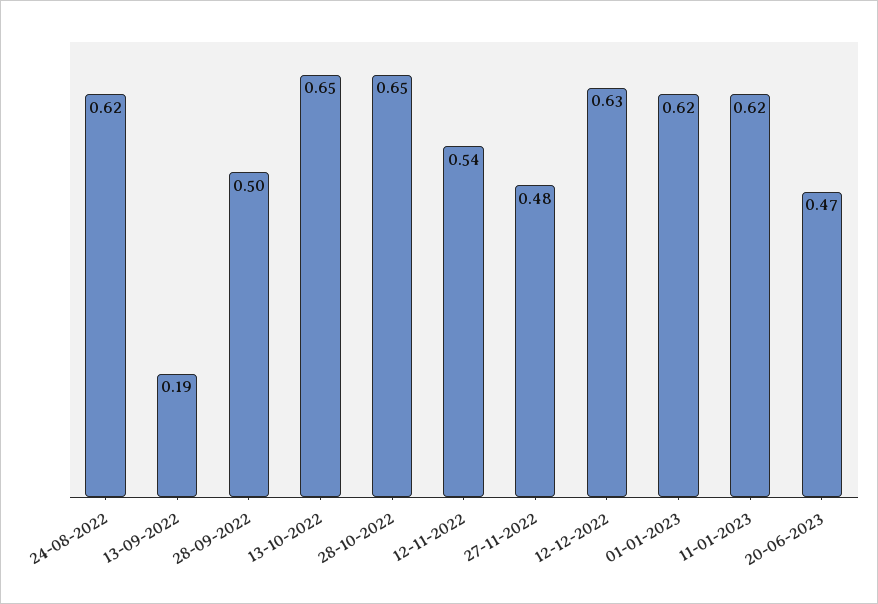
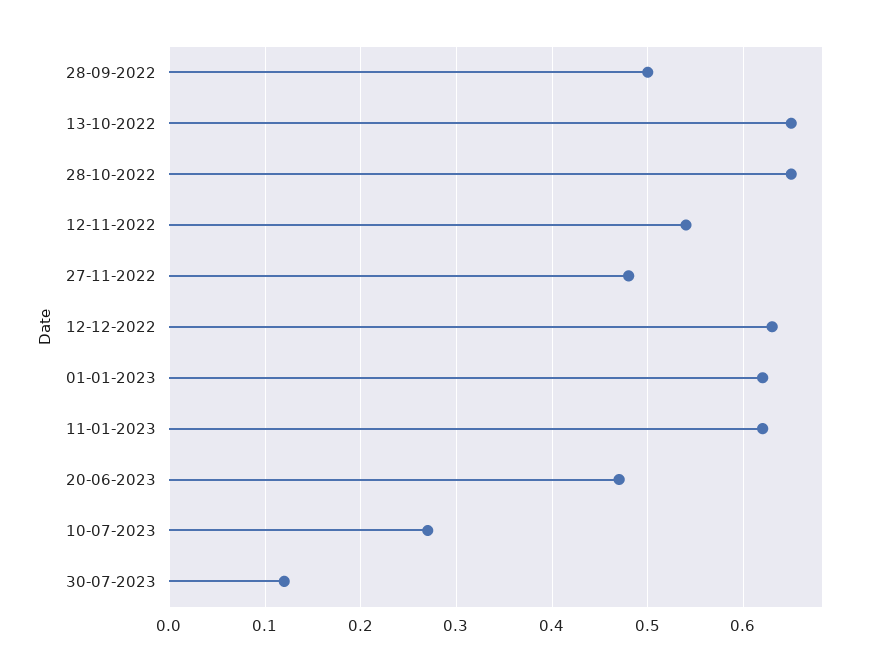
24-08-2022: 0.62 -> none
13-09-2022: 0.19 -> none
10-07-2023: none -> 0.27
30-07-2023: none -> 0.12

